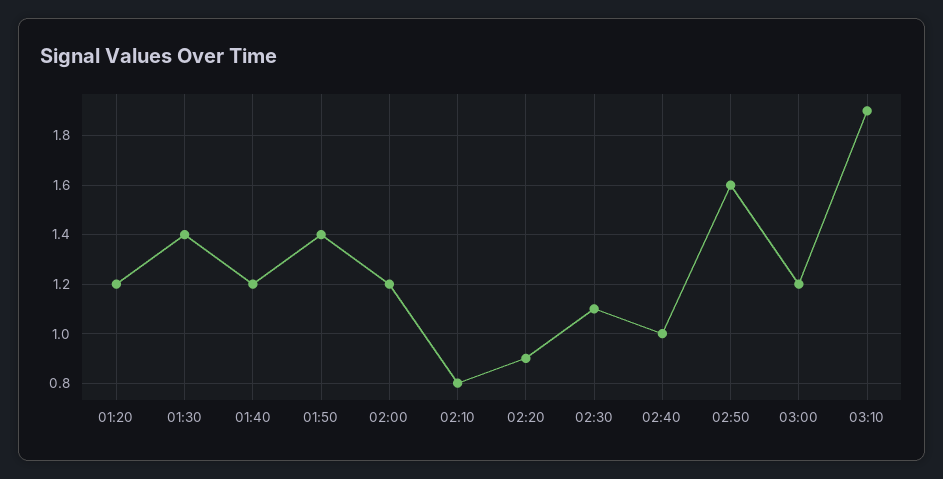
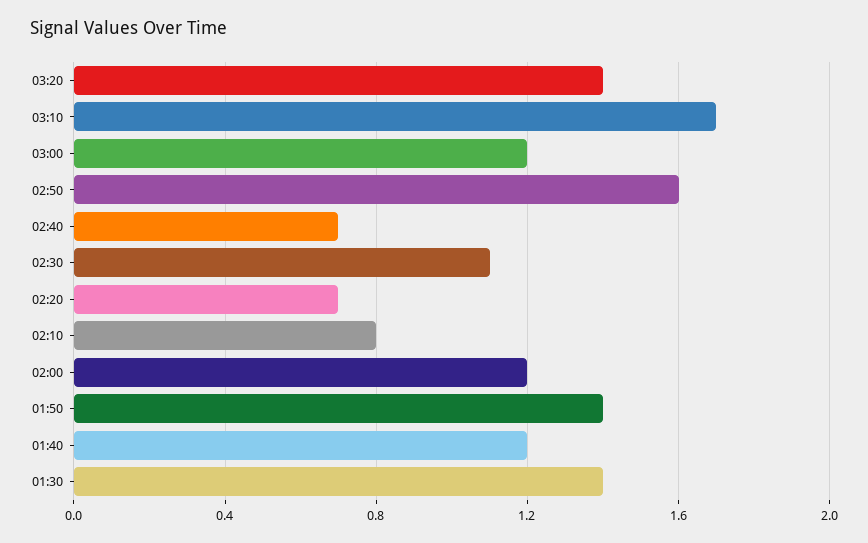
01:20: 1.2 -> none
02:20: 0.9 -> 0.7
02:40: 1 -> 0.7
03:10: 1.9 -> 1.7
03:20: none -> 1.4

